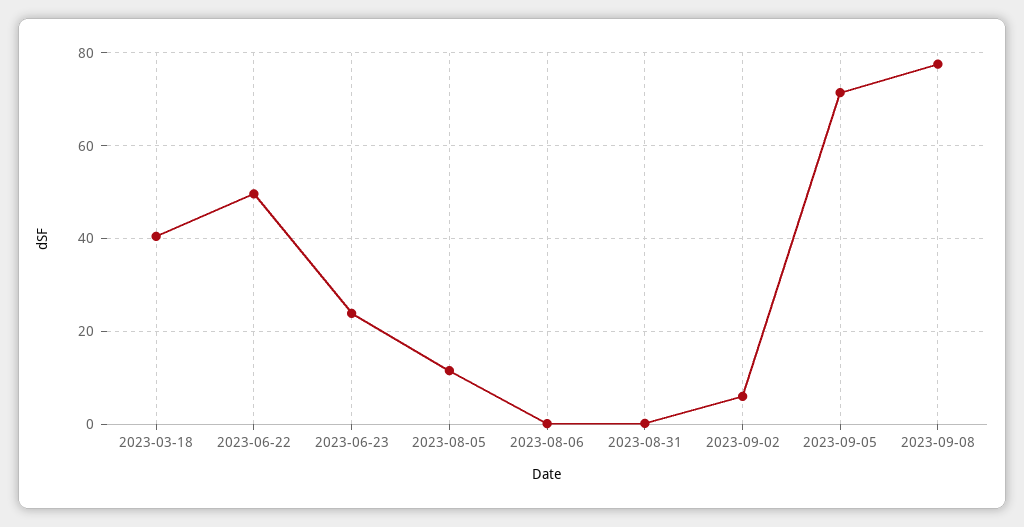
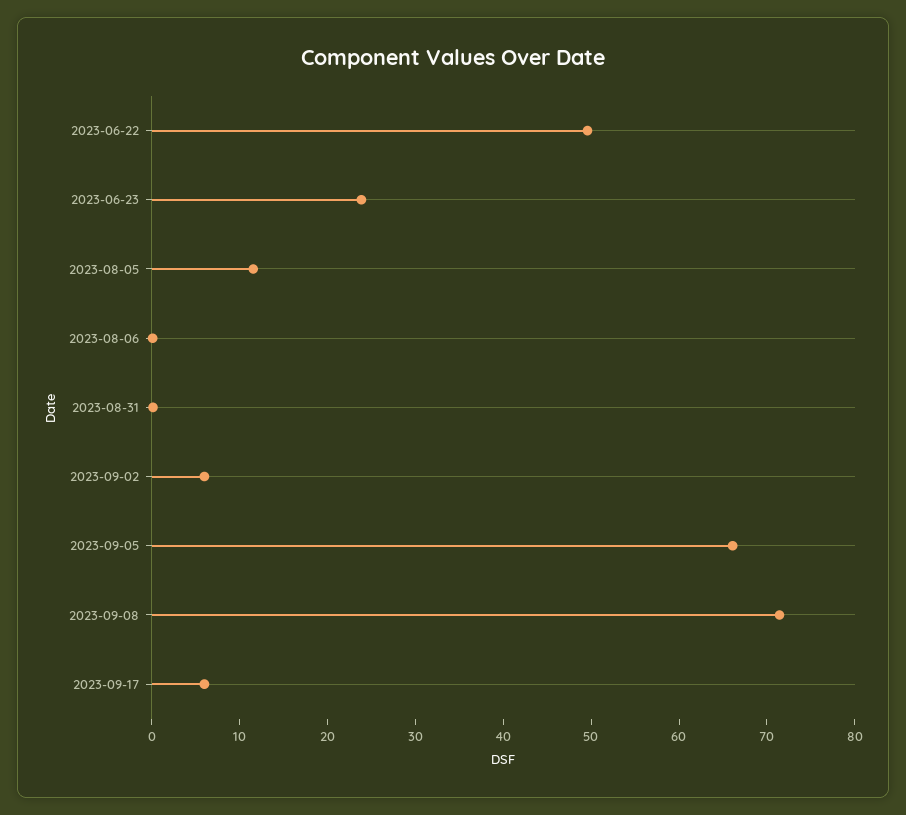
2023-03-18: 40 -> none
2023-09-05: 72 -> 66
2023-09-08: 78 -> 72
2023-09-17: none -> 6

